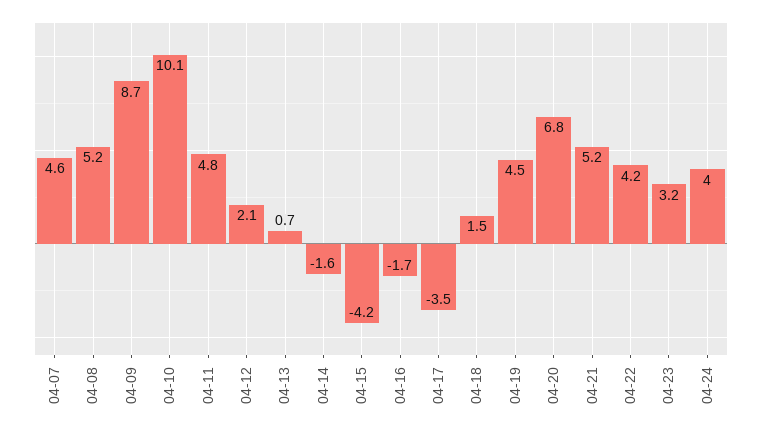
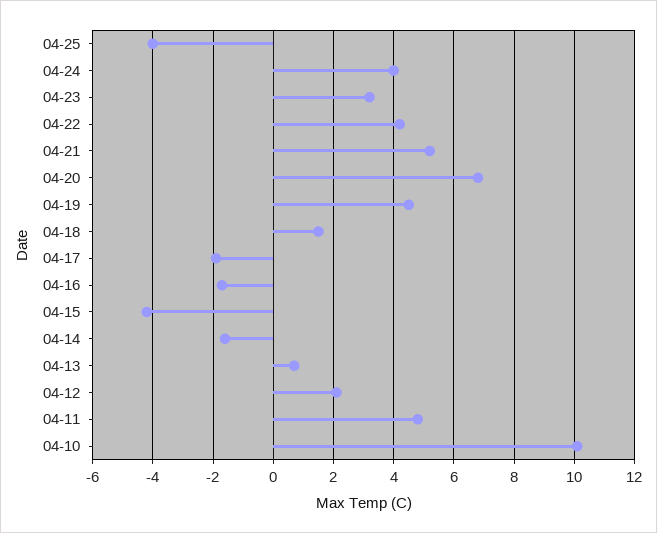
04-07: 4.6 -> none
04-08: 5.2 -> none
04-09: 8.7 -> none
04-17: -3.5 -> -2
04-25: none -> -4

